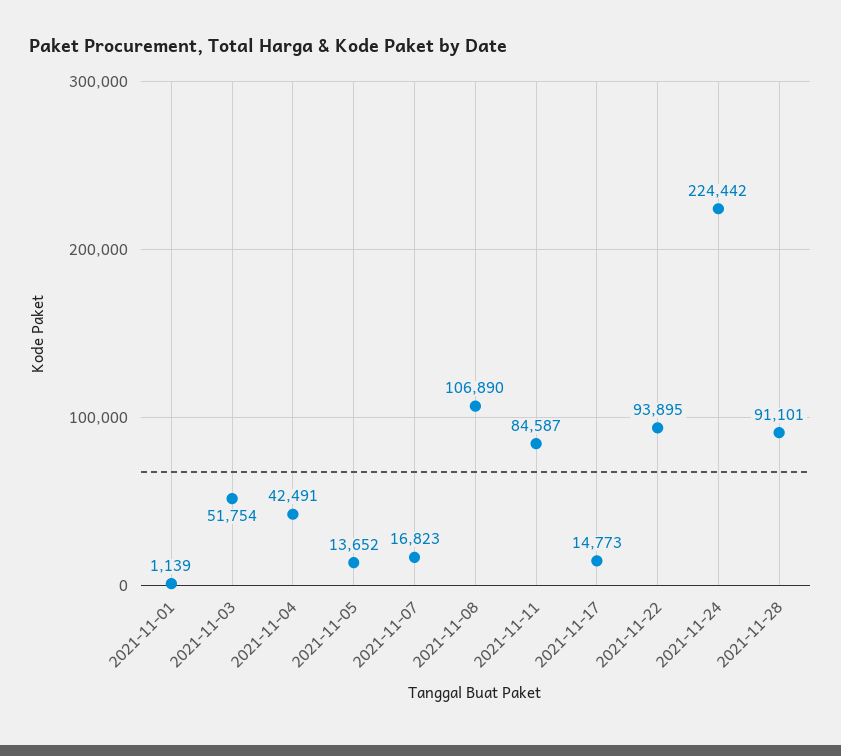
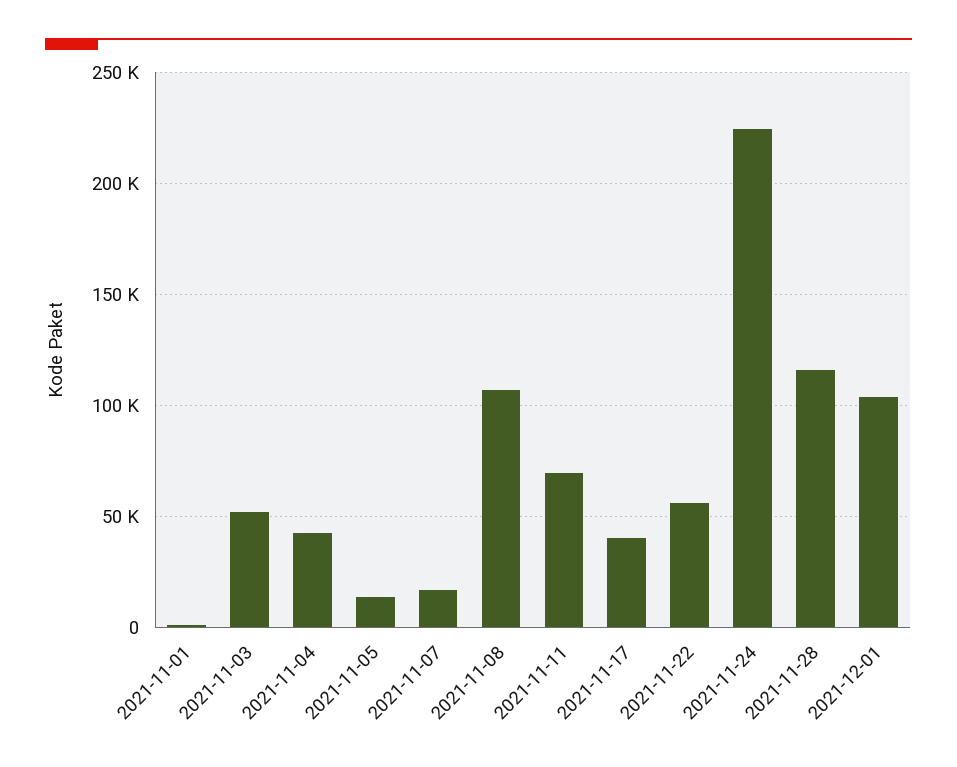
2021-11-11: 84587 -> 70000
2021-11-17: 14773 -> 40000
2021-11-22: 93895 -> 55000
2021-11-28: 91101 -> 115000
2021-12-01: none -> 105000

